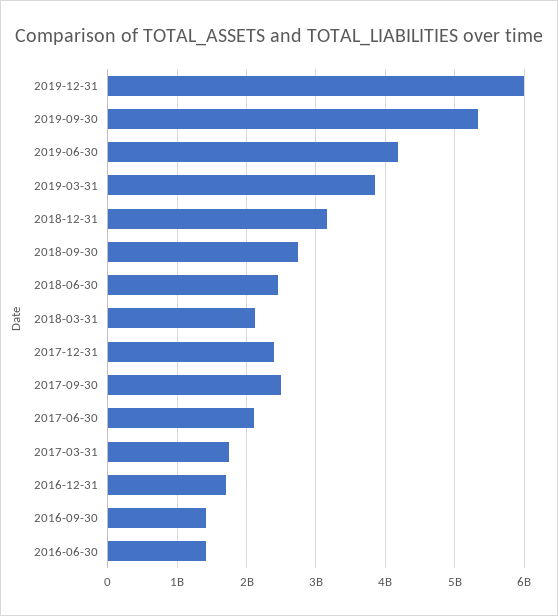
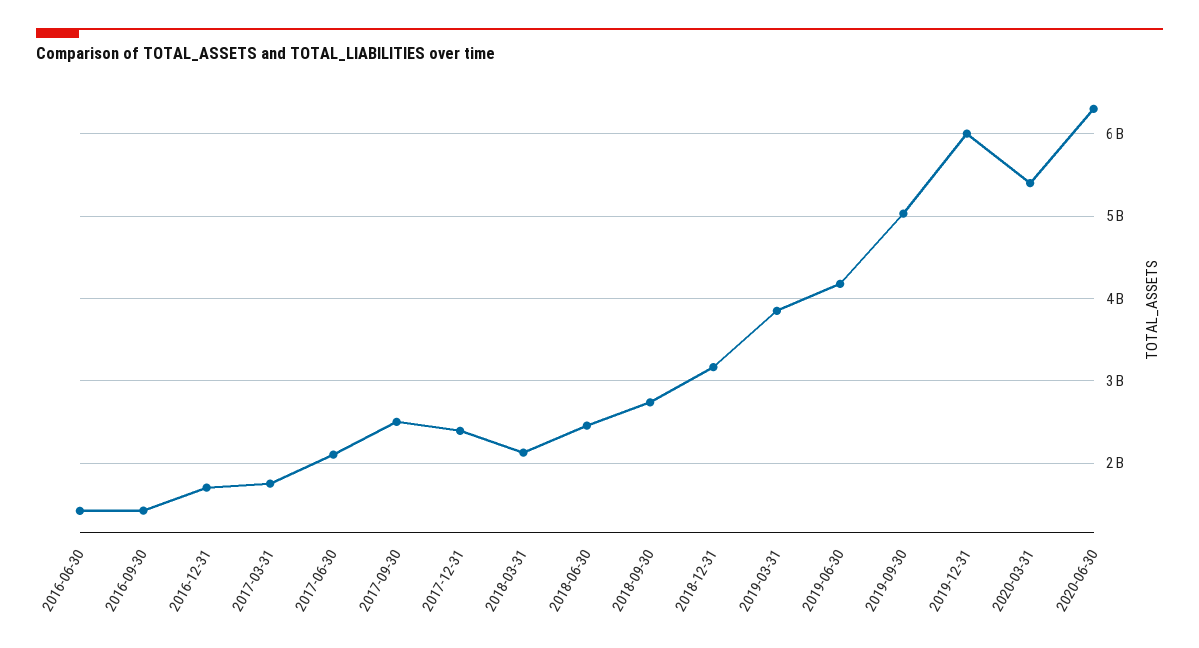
2019-09-30: 5300000000 -> 5000000000
2020-03-31: none -> 5400000000
2020-06-30: none -> 6300000000

